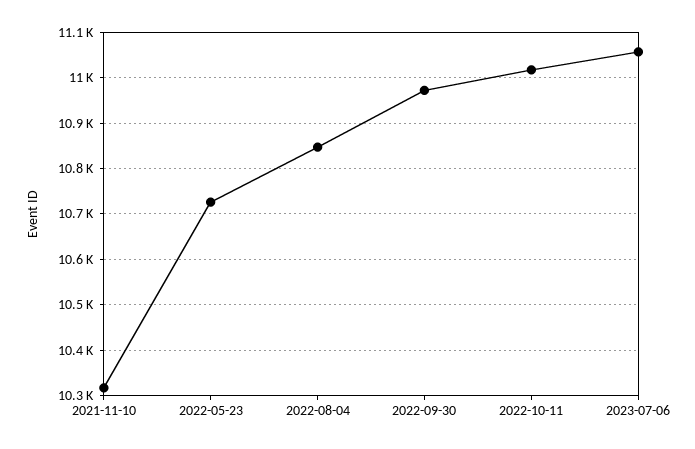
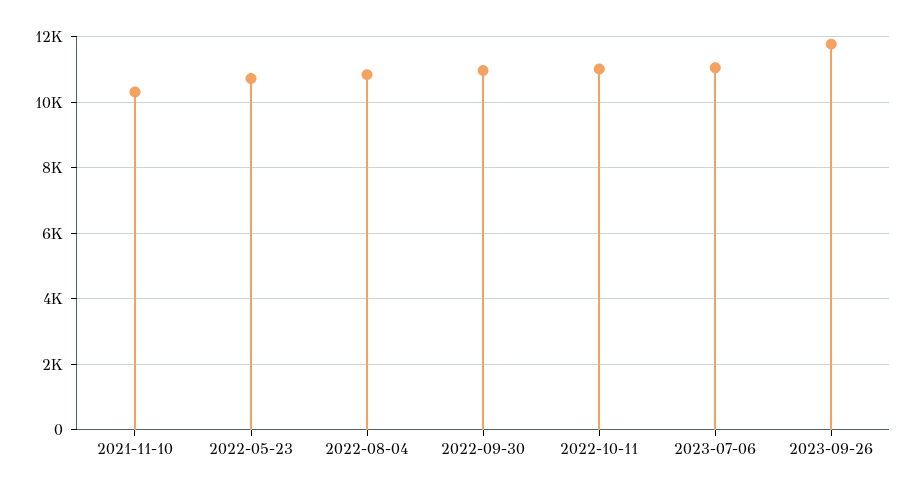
2023-09-26: none -> 11800

